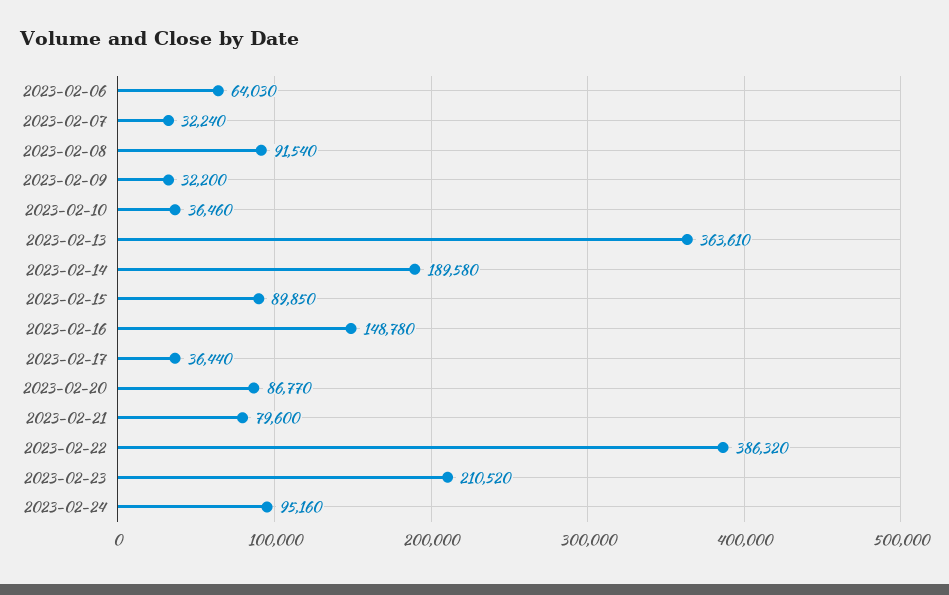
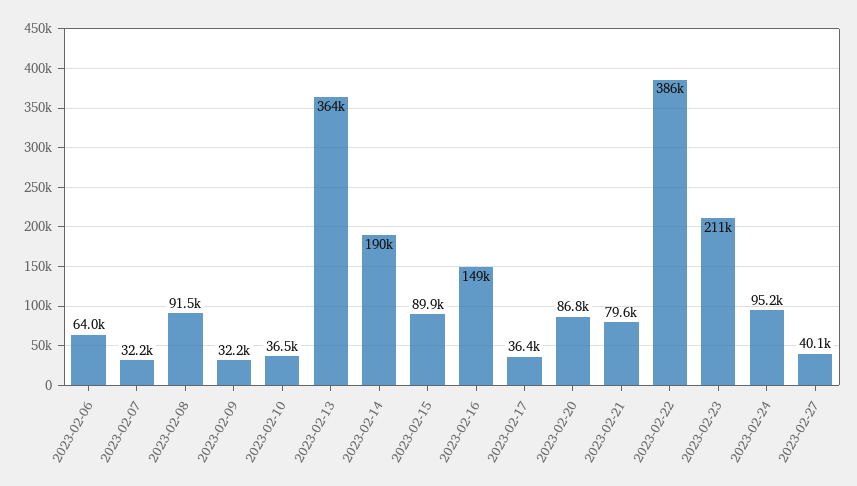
2023-02-27: none -> 40100

